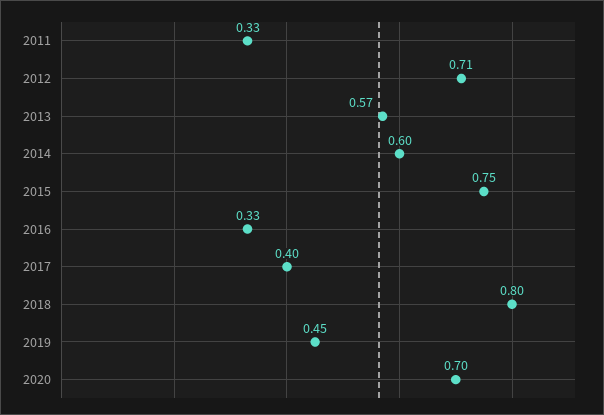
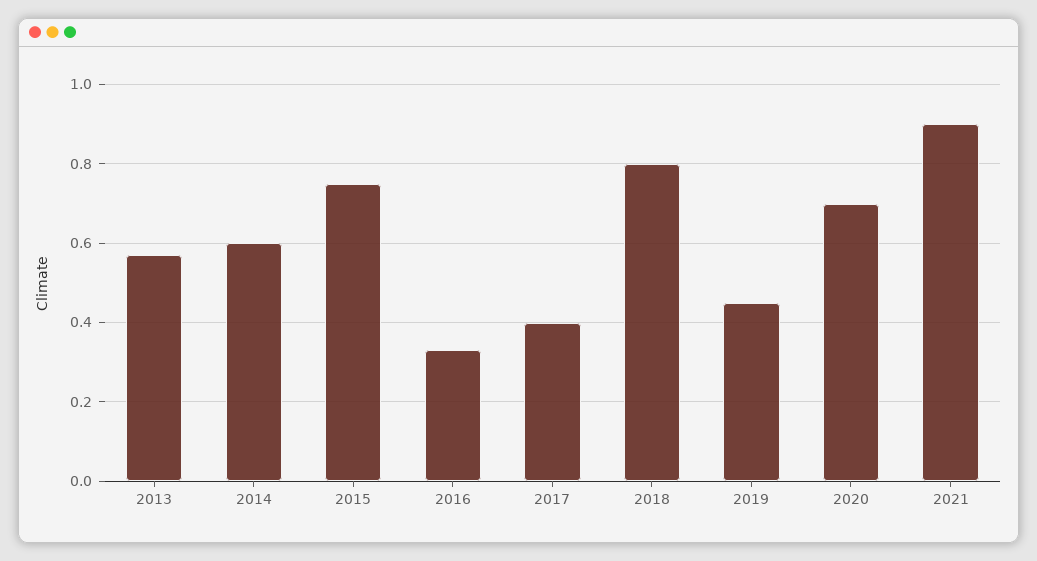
2011: 0.33 -> none
2012: 0.71 -> none
2021: none -> 0.9

